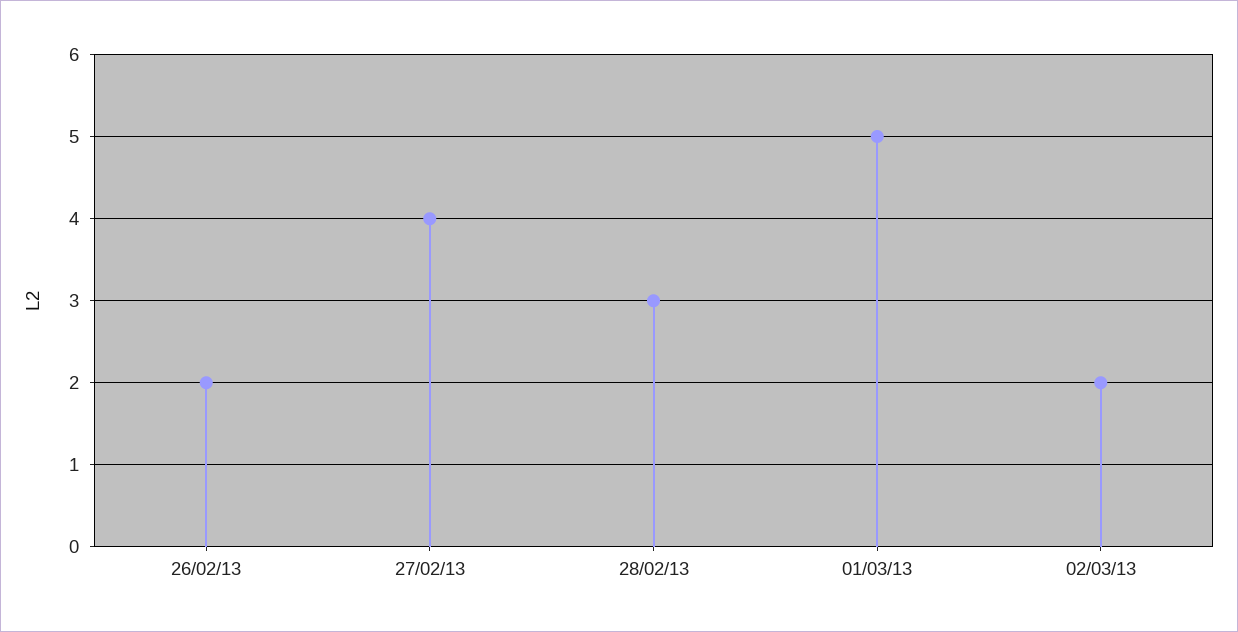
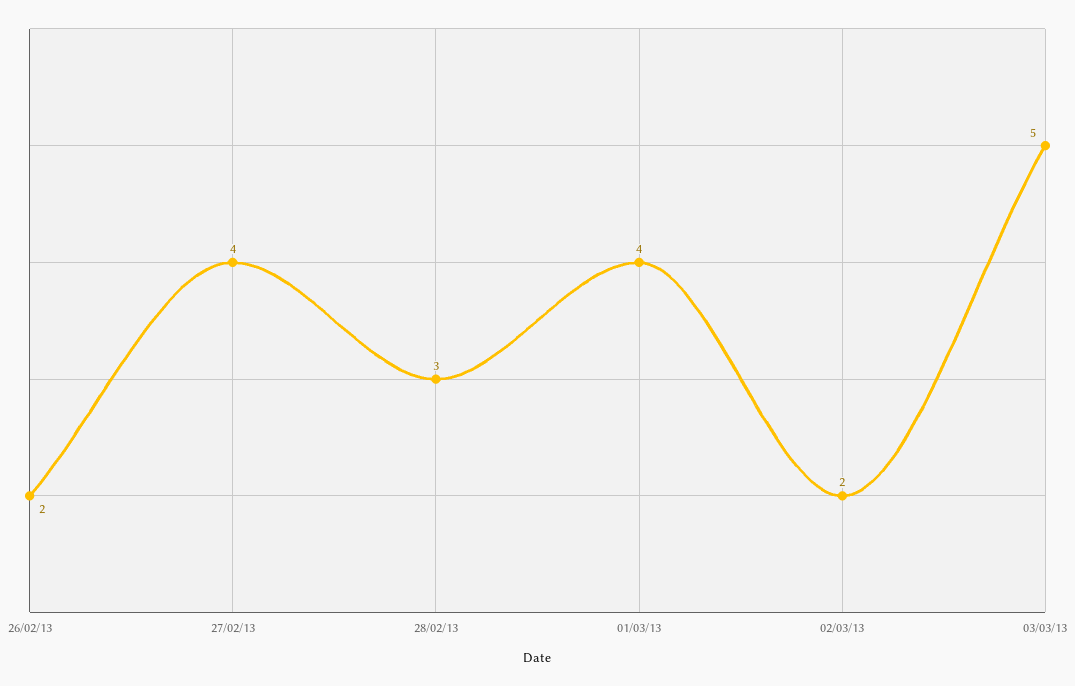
01/03/13: 5 -> 4
03/03/13: none -> 5

